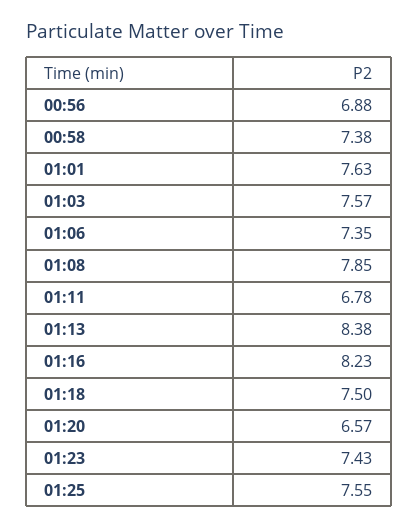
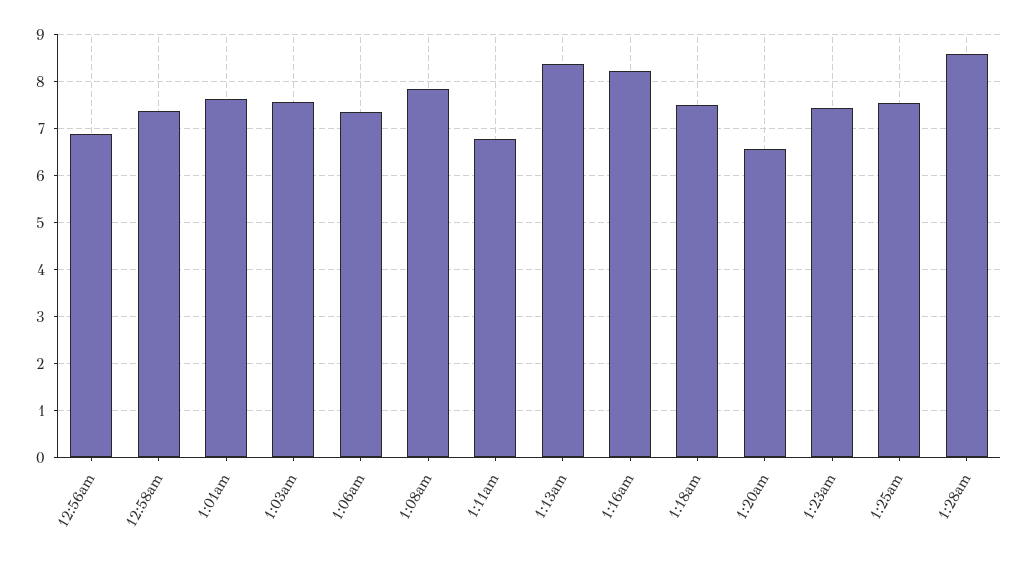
1:28am: none -> 8.6

